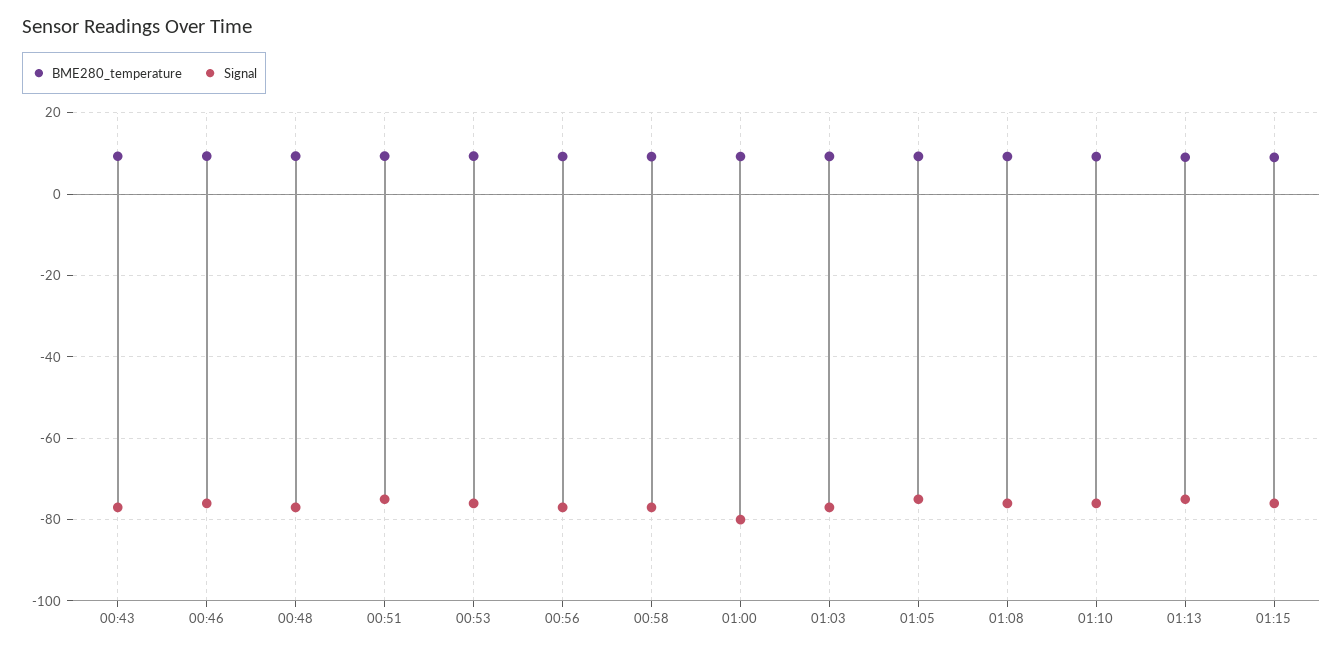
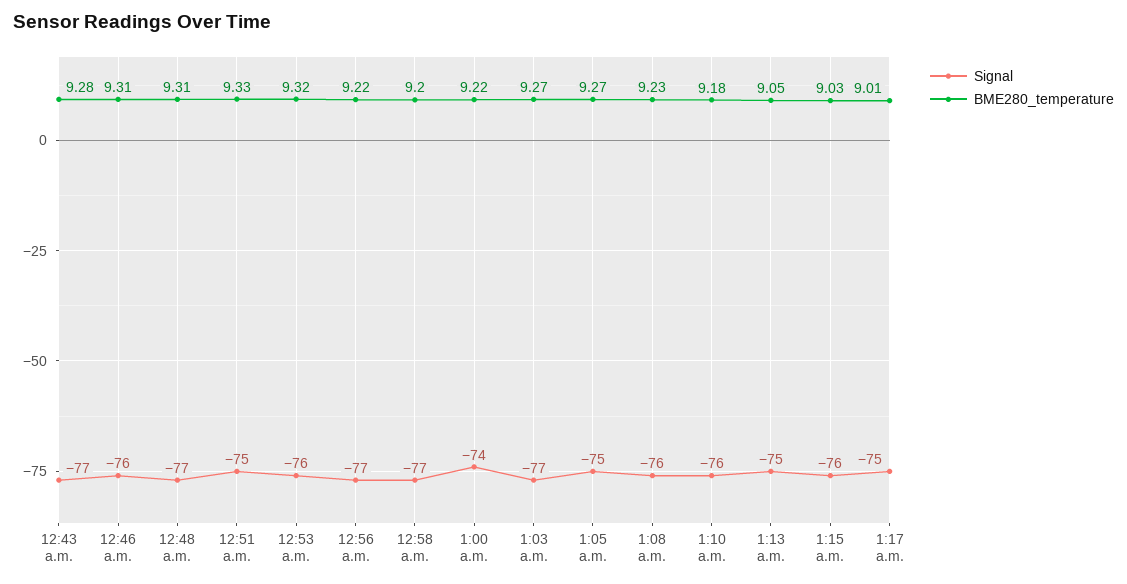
Signal, 01:00: -80 -> -74
Signal, 1:17 a.m.: none -> -75
BME280_temperature, 1:17 a.m.: none -> 9.01

